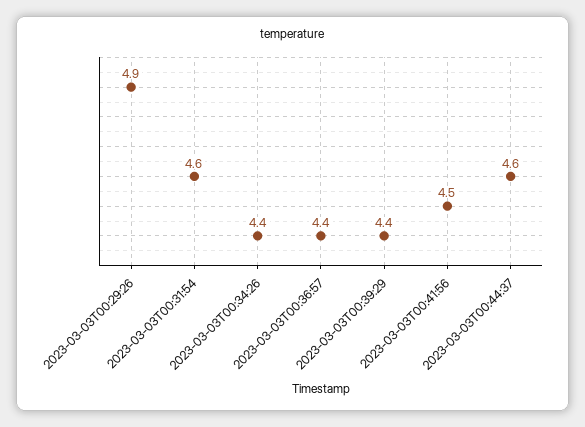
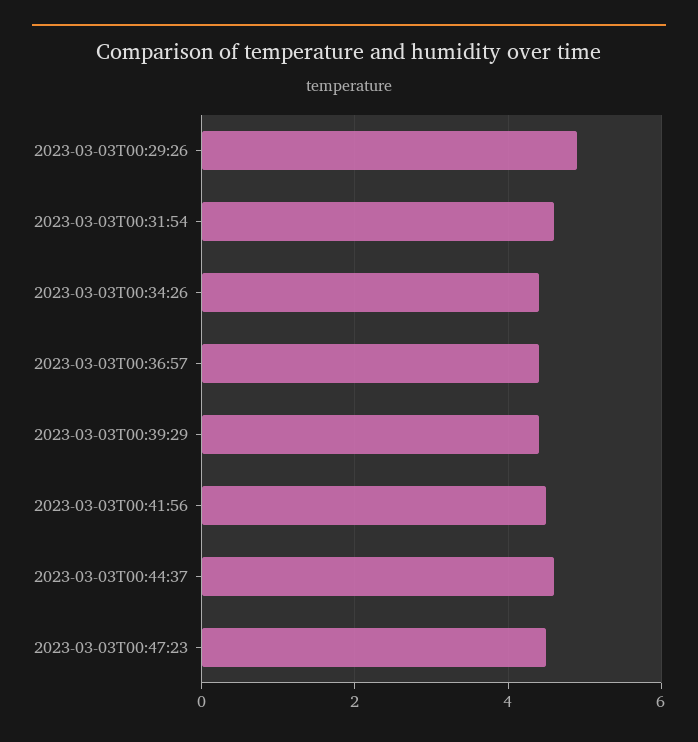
2023-03-03T00:47:23: none -> 4.5

